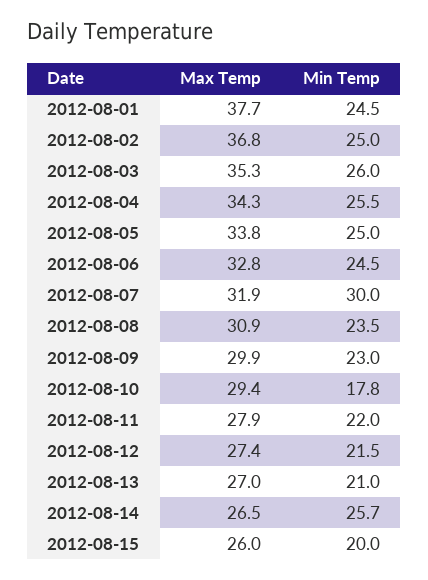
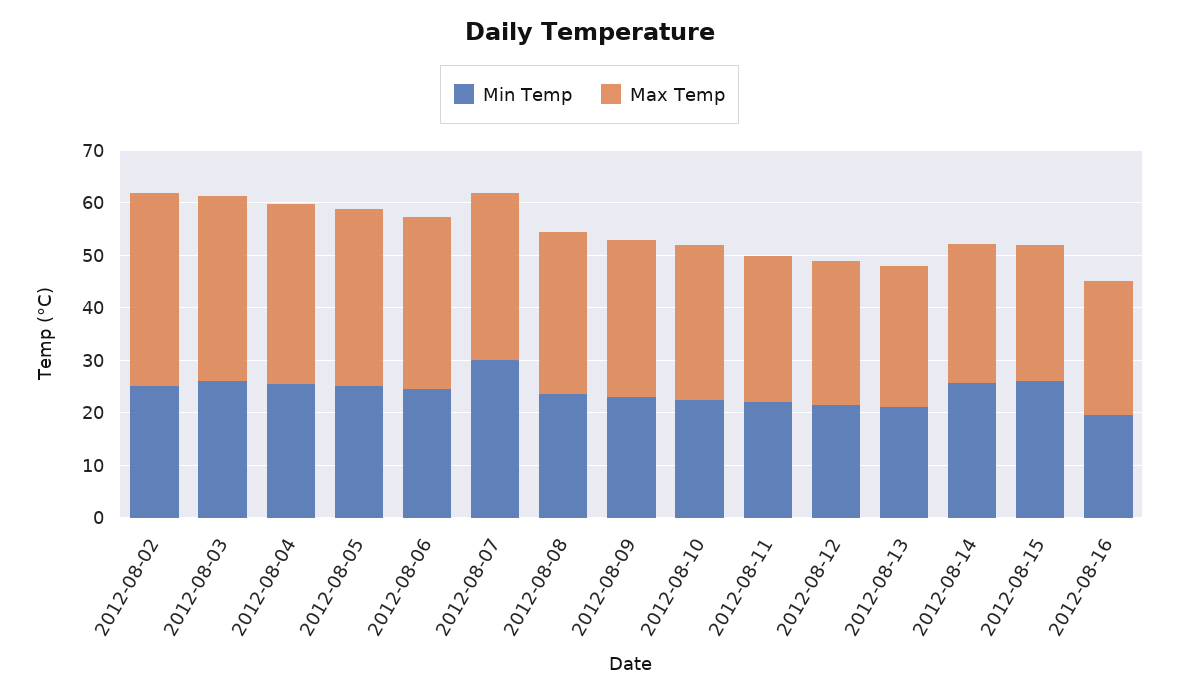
Max Temp, 2012-08-01: 37.7 -> none
Min Temp, 2012-08-01: 24.5 -> none
Min Temp, 2012-08-10: 17.8 -> 22
Min Temp, 2012-08-15: 20 -> 26
Min Temp, 2012-08-16: none -> 20
Max Temp, 2012-08-16: none -> 26

